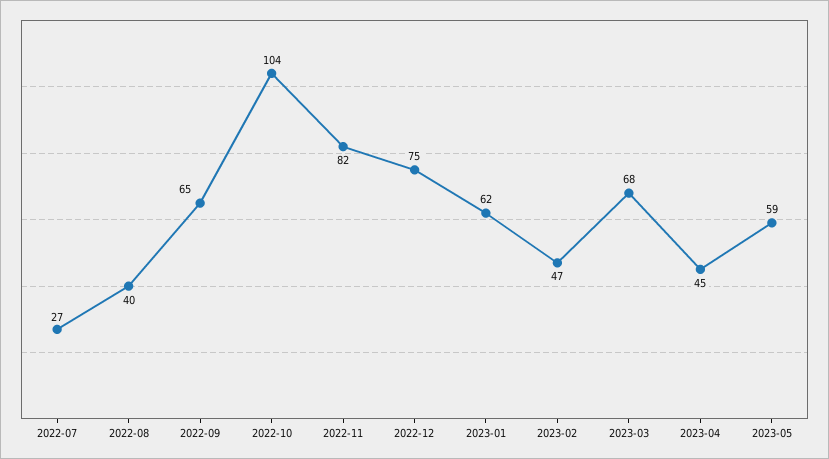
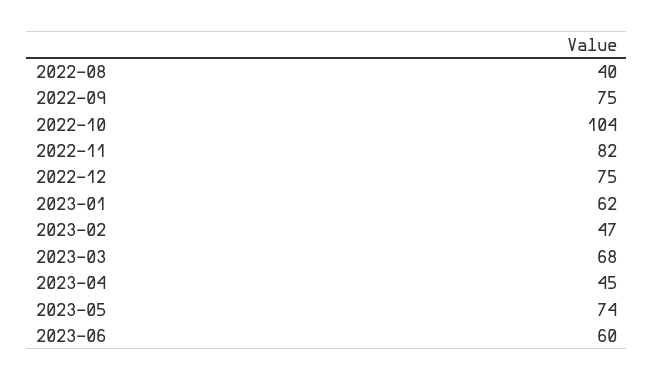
2022-07: 27 -> none
2022-09: 65 -> 75
2023-05: 59 -> 74
2023-06: none -> 60

